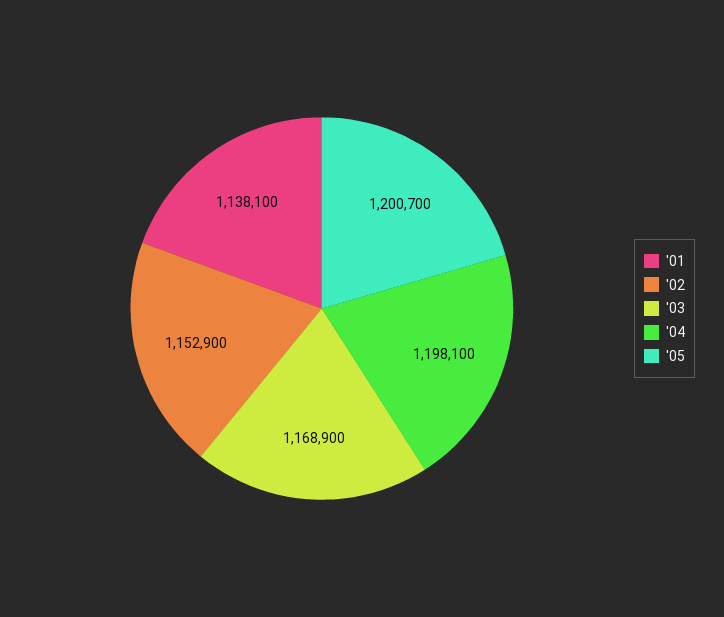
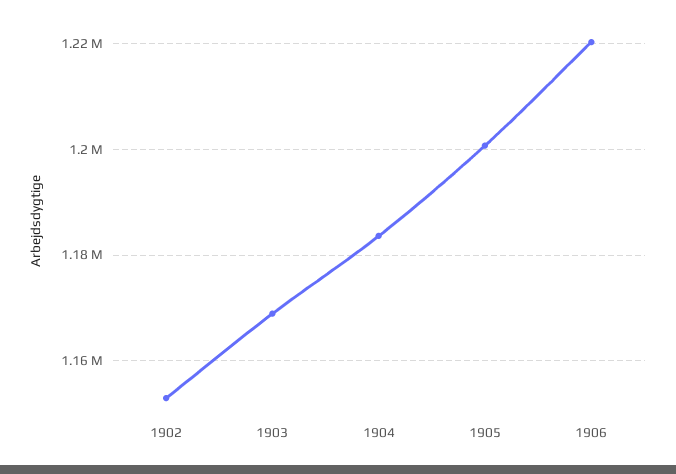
'01: 1138100 -> none
'04: 1198100 -> 1184000
1906: none -> 1220000

